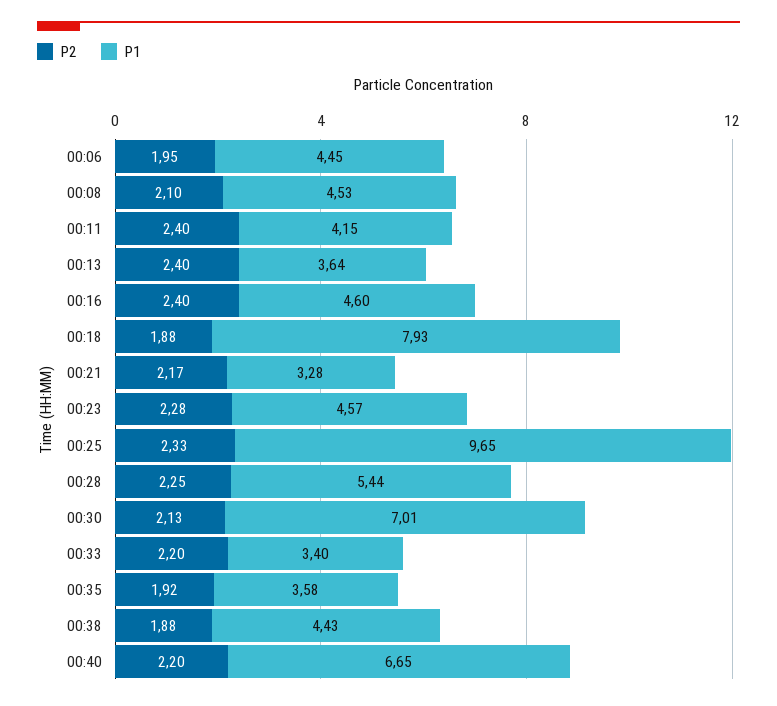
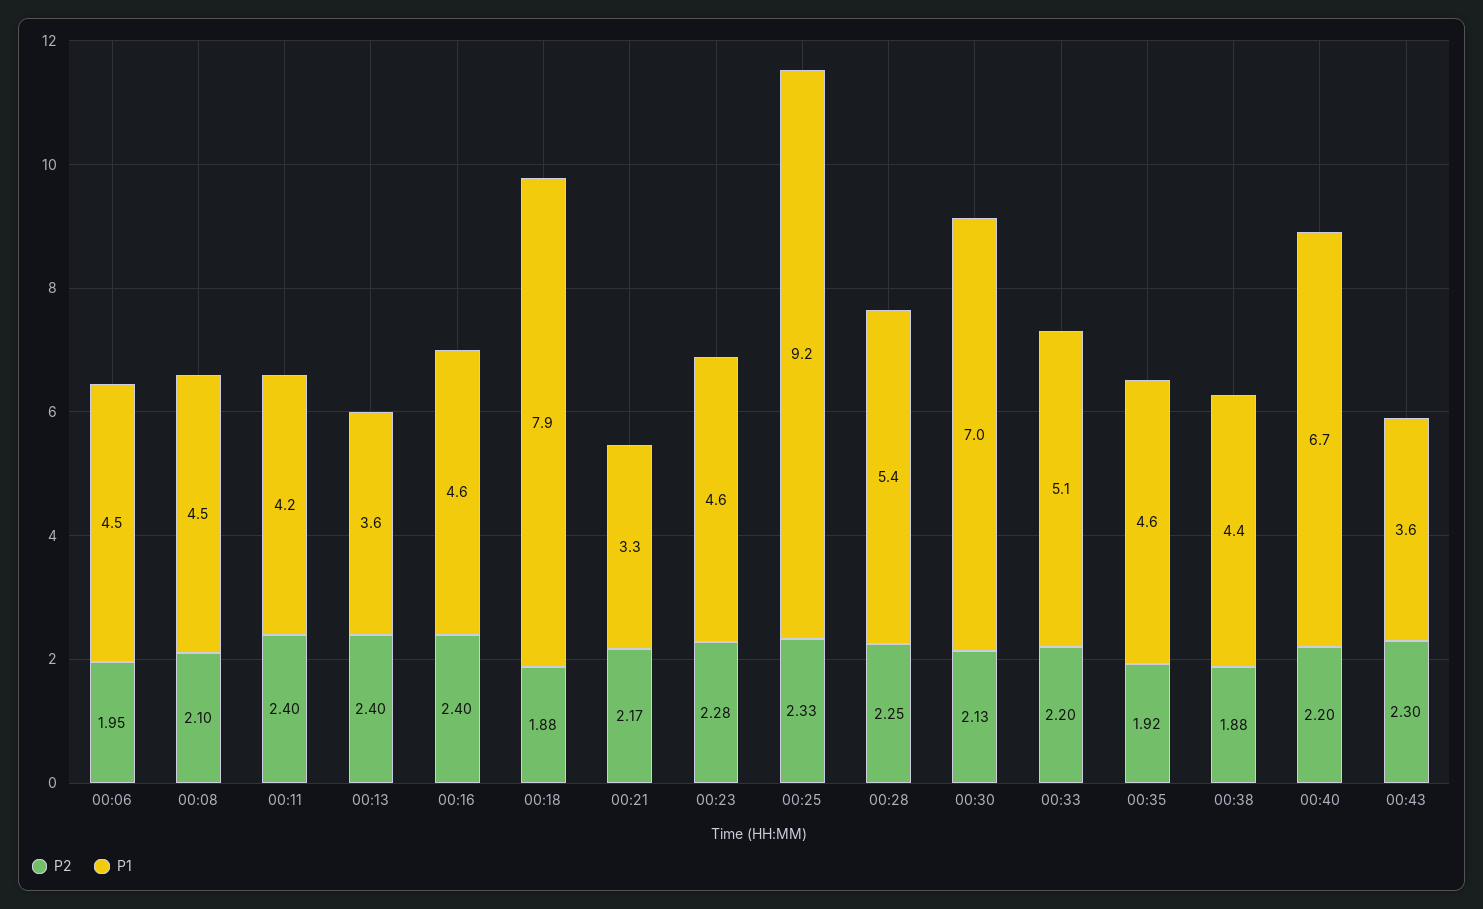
P1, 00:25: 9.65 -> 9.2
P1, 00:33: 3.4 -> 5.1
P1, 00:35: 3.58 -> 4.6
P2, 00:43: none -> 2.3
P1, 00:43: none -> 3.6

